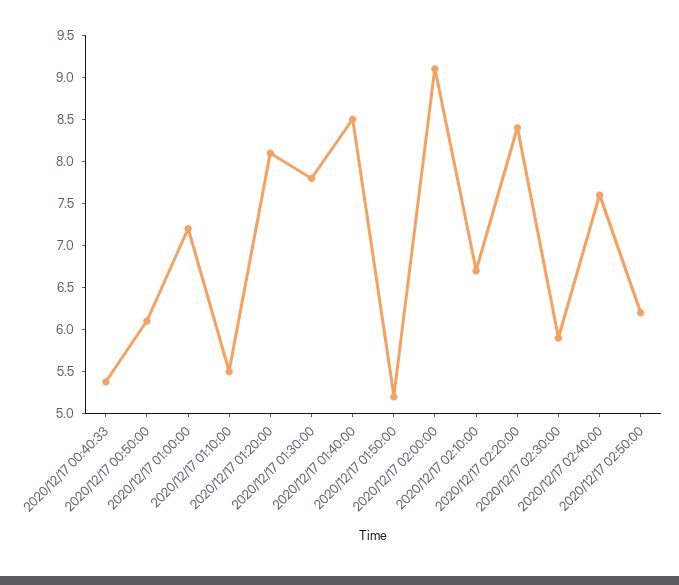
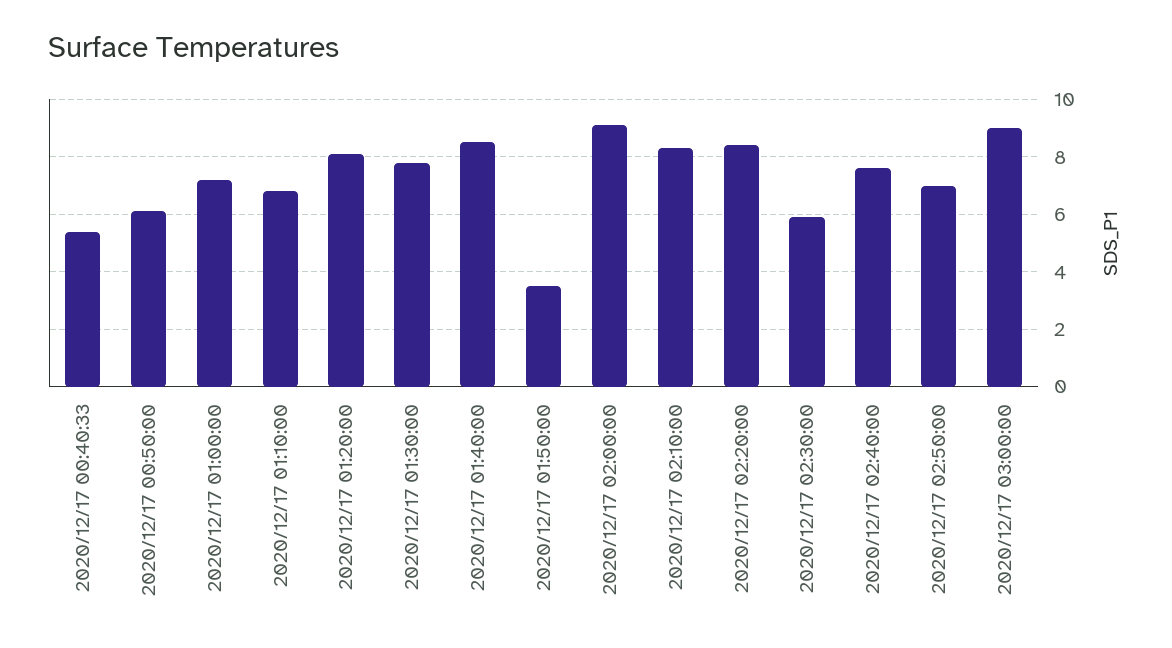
2020/12/17 01:10:00: 5.5 -> 6.75
2020/12/17 01:50:00: 5.2 -> 3.5
2020/12/17 02:10:00: 6.7 -> 8.25
2020/12/17 02:50:00: 6.2 -> 7
2020/12/17 03:00:00: none -> 9

